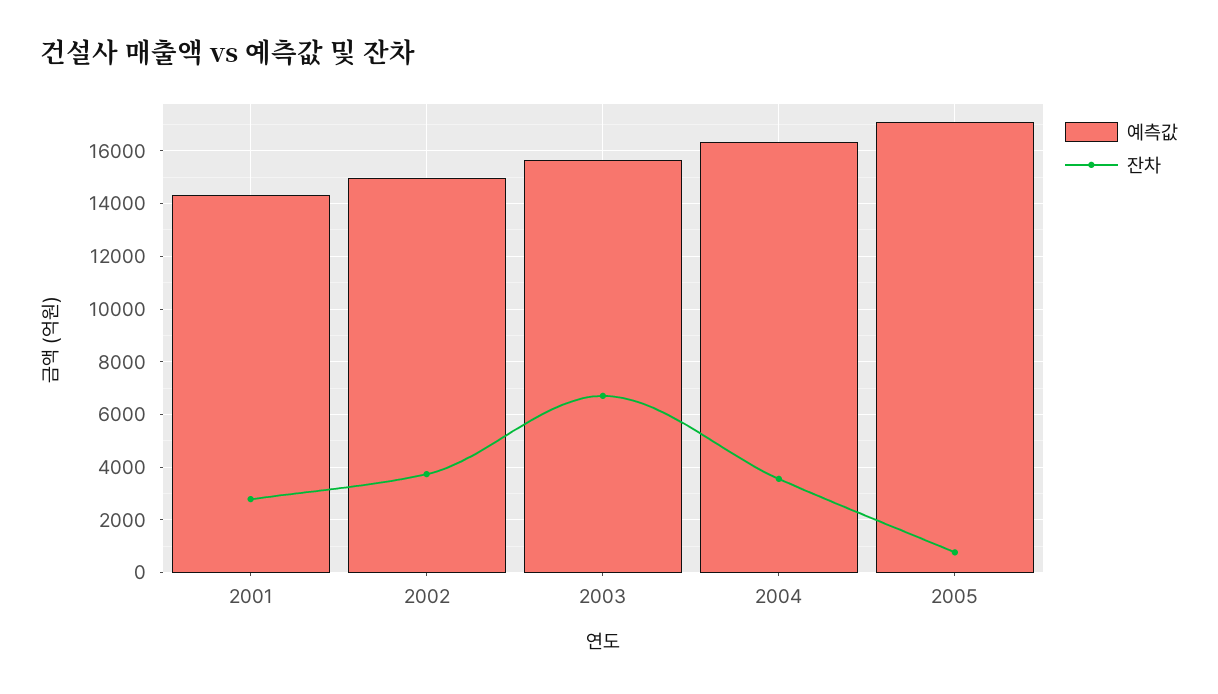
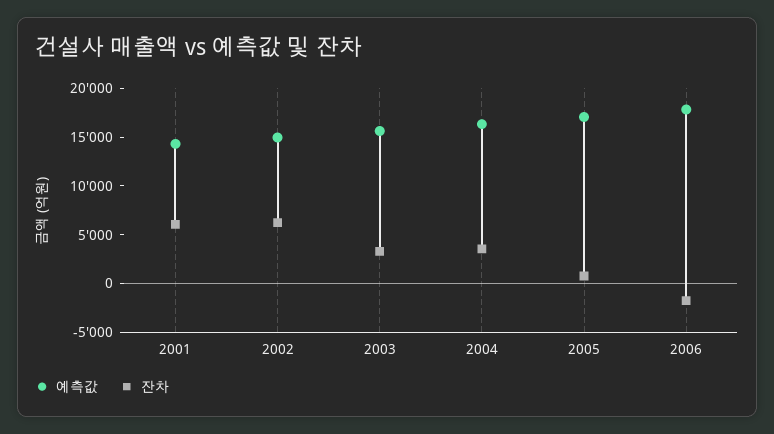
잔차, 2001: 2750 -> 6000
잔차, 2002: 3750 -> 6000
잔차, 2003: 6750 -> 3000
예측값, 2006: none -> 18000
잔차, 2006: none -> -2000

